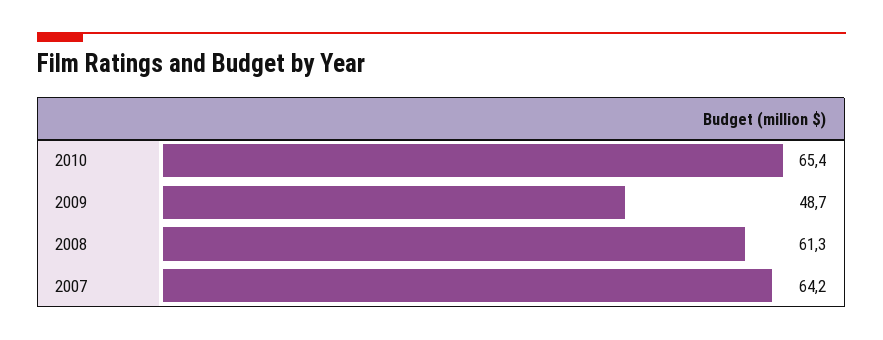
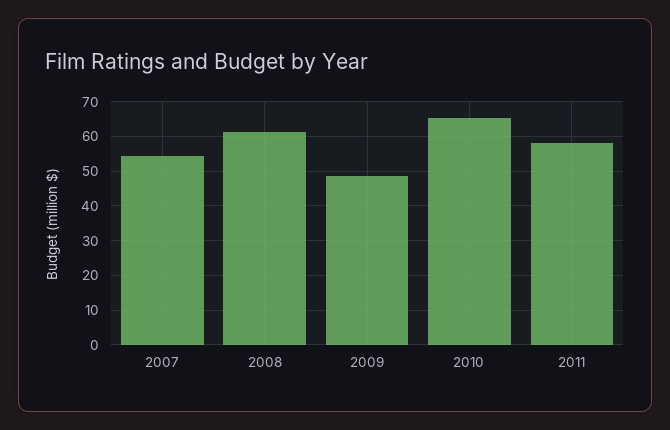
2007: 64.2 -> 54
2011: none -> 58

